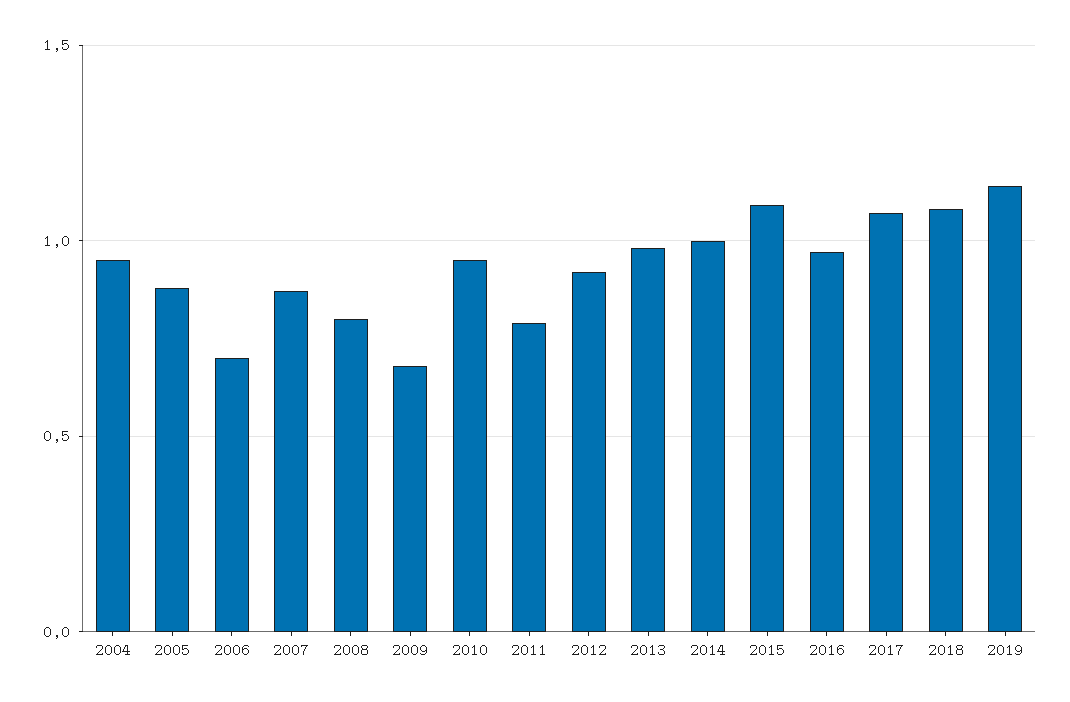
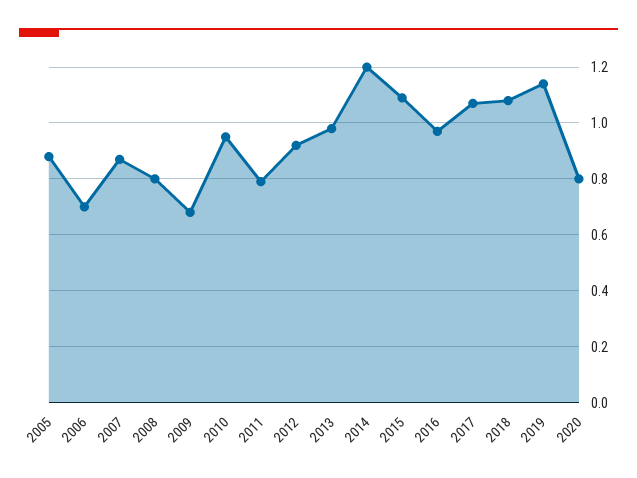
2004: 0.95 -> none
2014: 1 -> 1.2
2020: none -> 0.8

